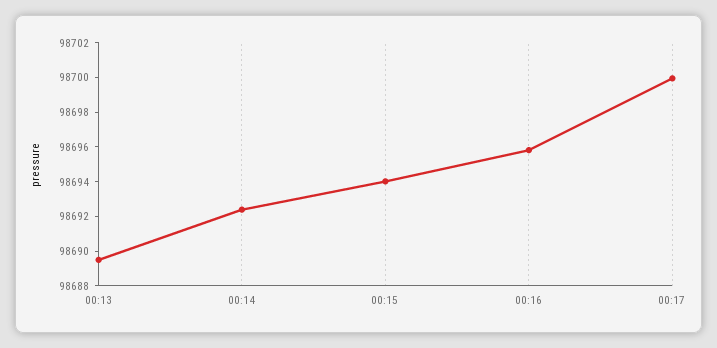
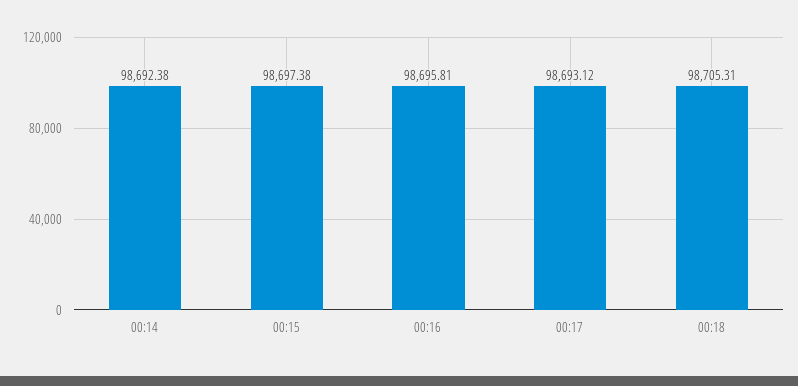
00:13: 98689.5 -> none
00:15: 98694 -> 98697.38
00:17: 98700 -> 98693.12
00:18: none -> 98705.31

